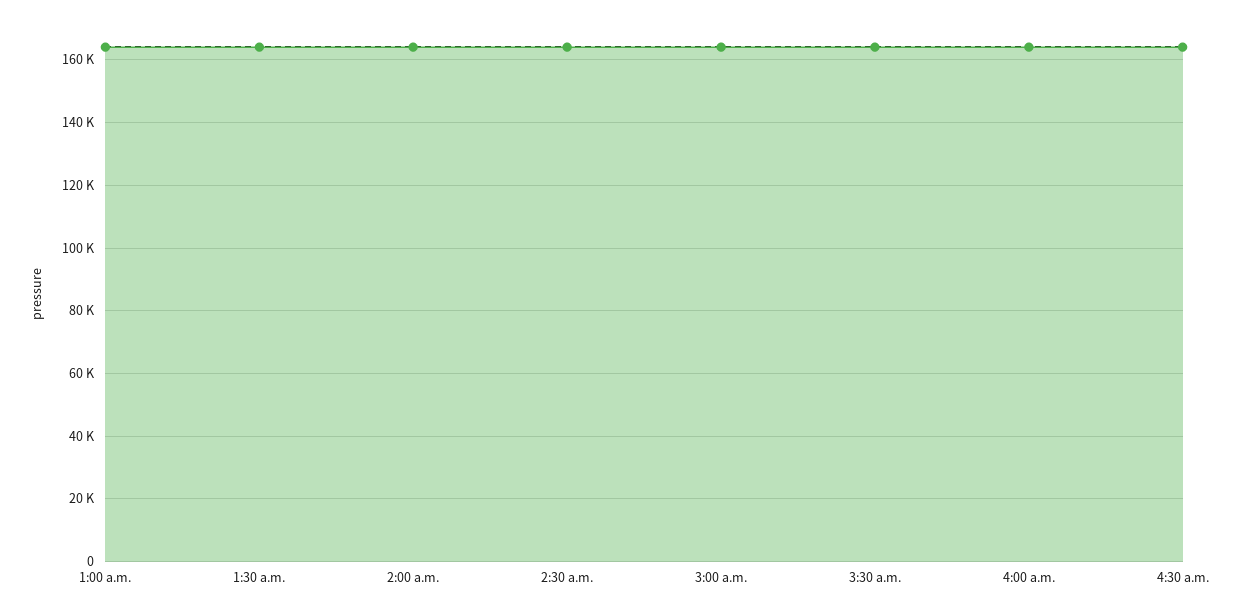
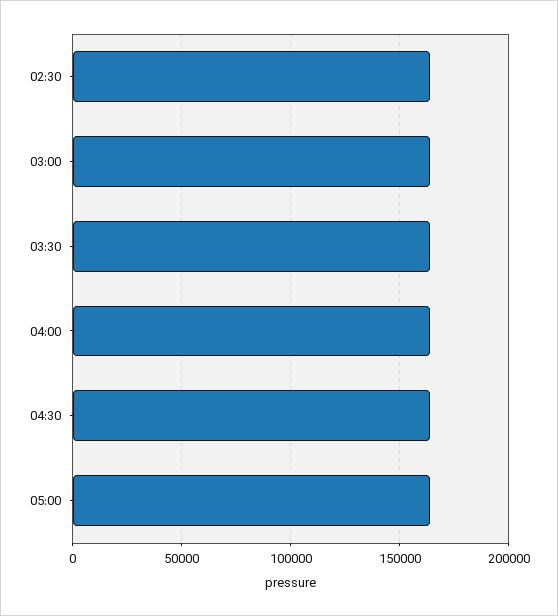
1:00 a.m.: 164000 -> none
1:30 a.m.: 164000 -> none
2:00 a.m.: 164000 -> none
05:00: none -> 165000

